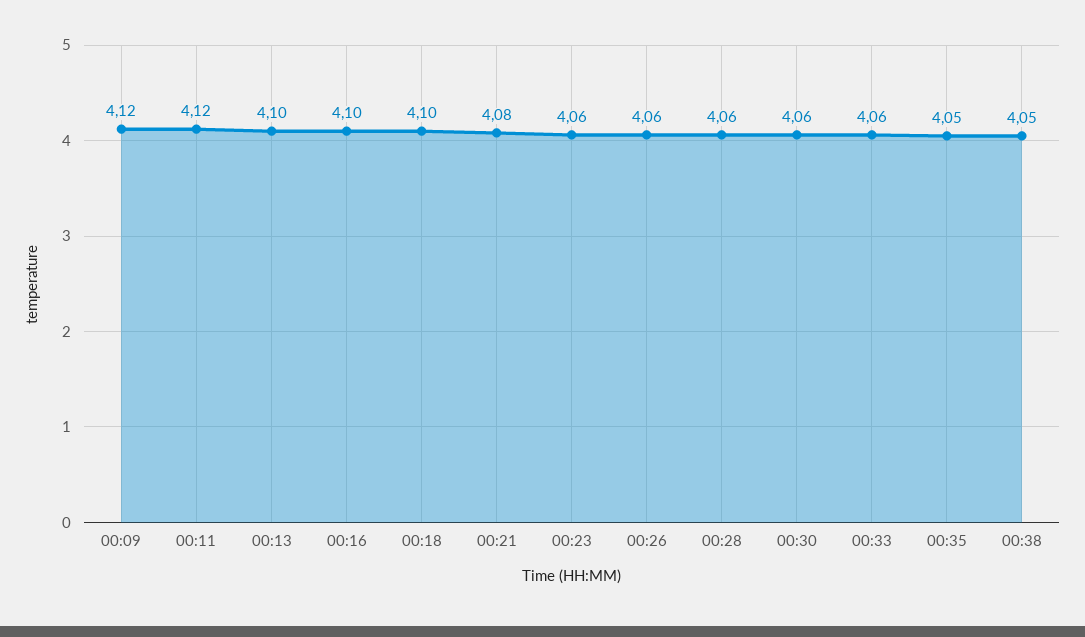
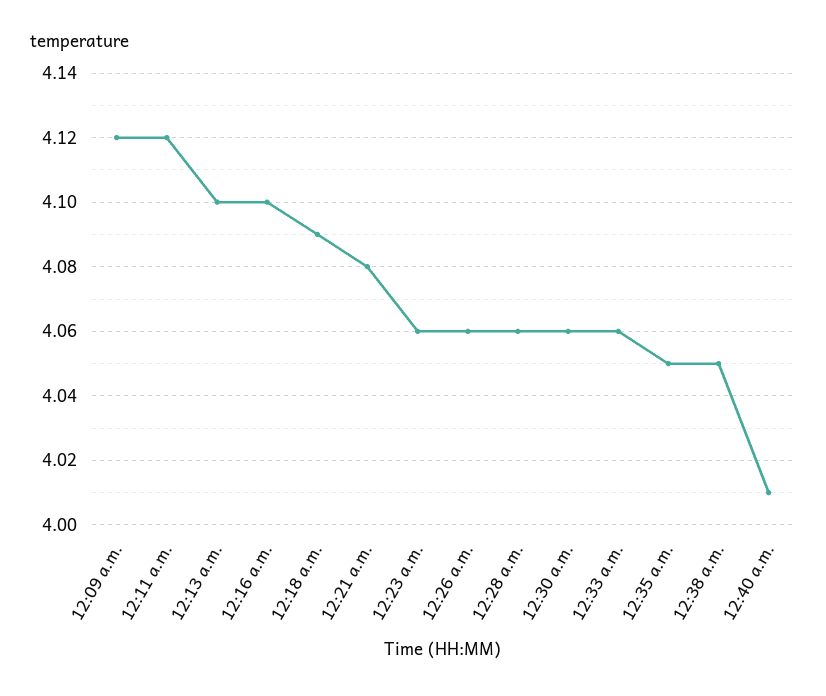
00:18: 4.1 -> 4.09
12:40 a.m.: none -> 4.01

